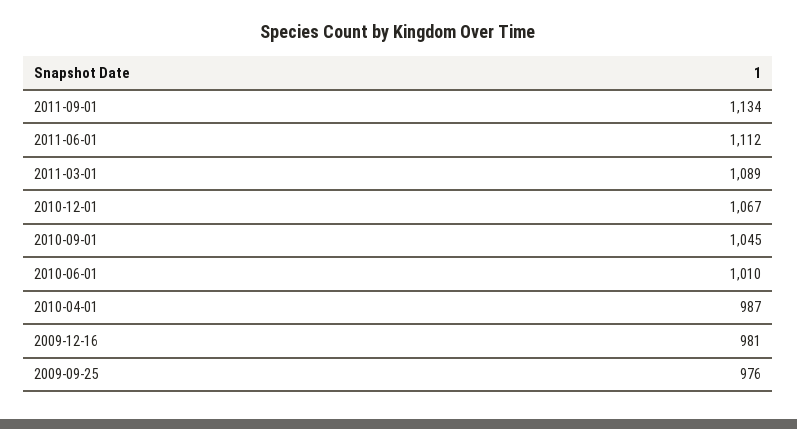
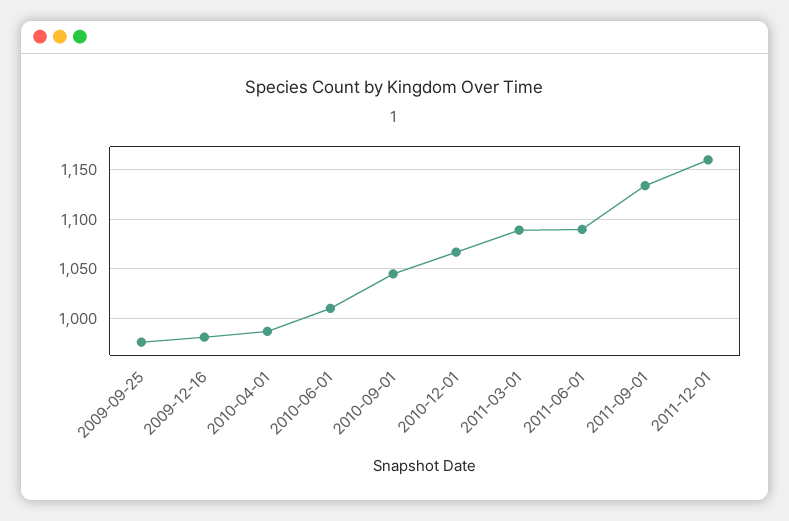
2011-06-01: 1112 -> 1090
2011-12-01: none -> 1160

